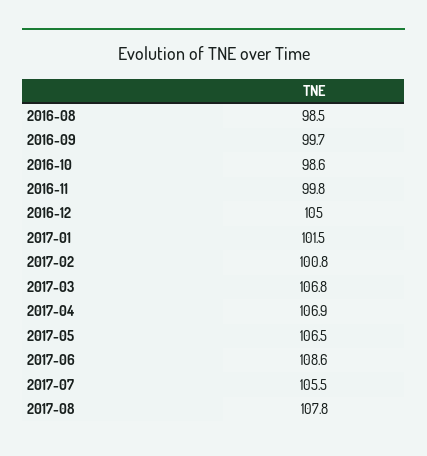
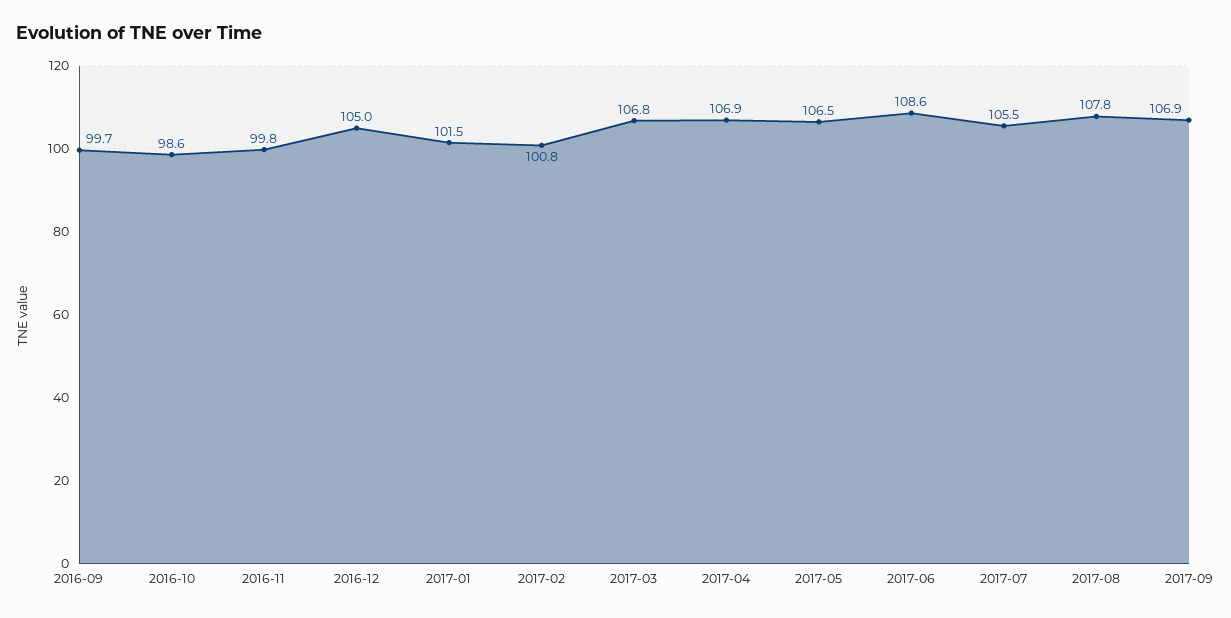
2016-08: 98.5 -> none
2017-09: none -> 106.9

